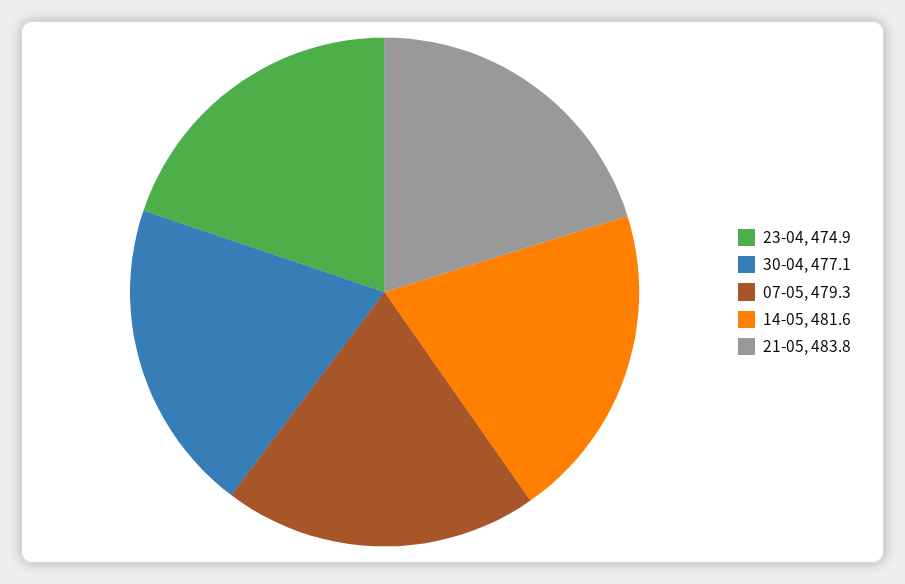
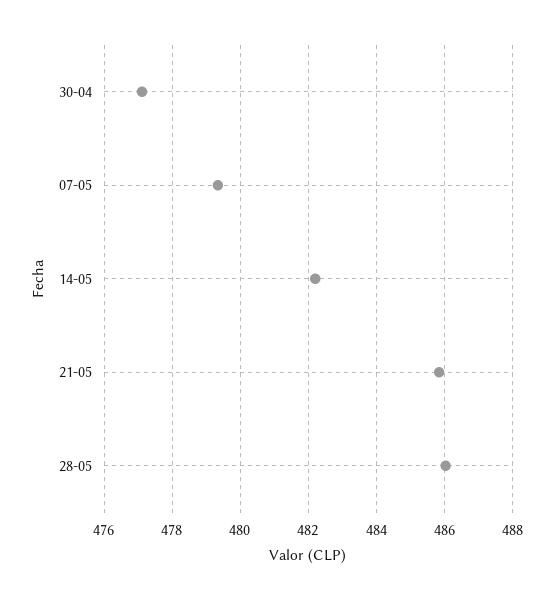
23-04: 474.9 -> none
14-05: 481.6 -> 482.2
21-05: 483.8 -> 485.8
28-05: none -> 486

